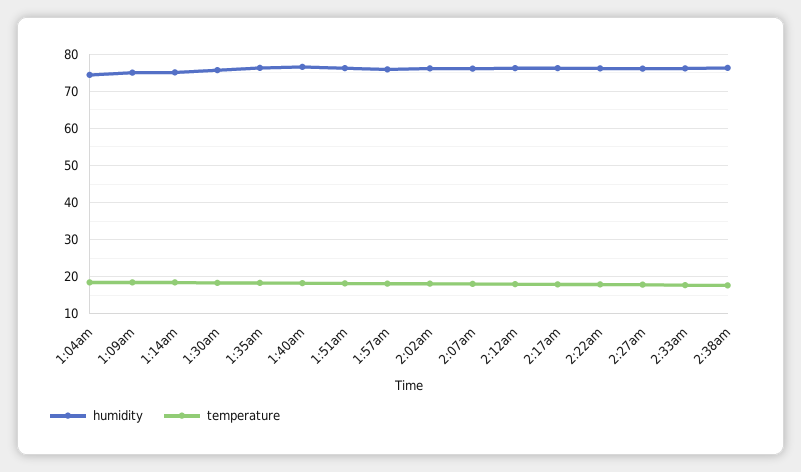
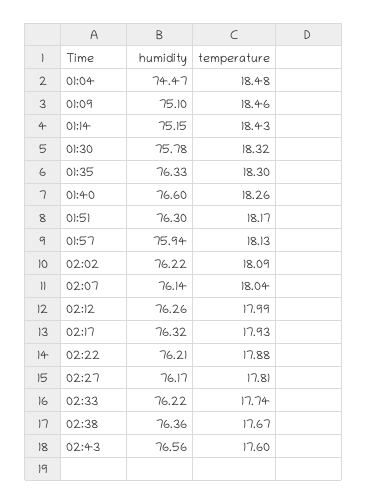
humidity, 02:43: none -> 76.56
temperature, 02:43: none -> 17.6

